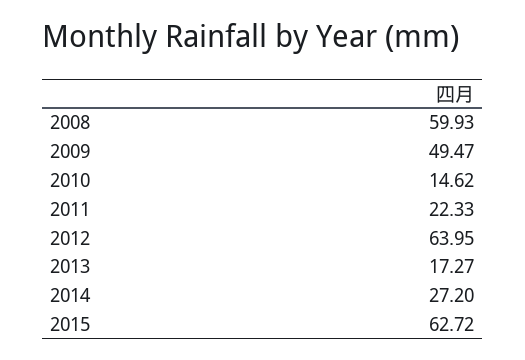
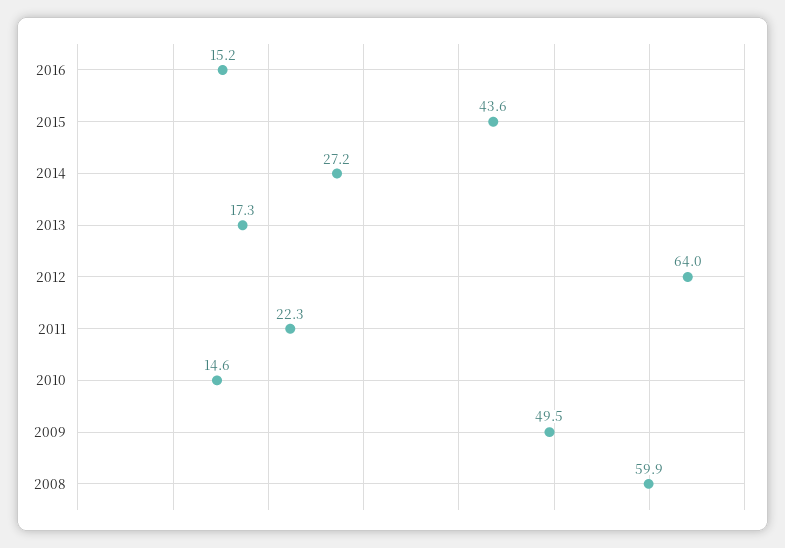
2015: 62.72 -> 43.6
2016: none -> 15.2

